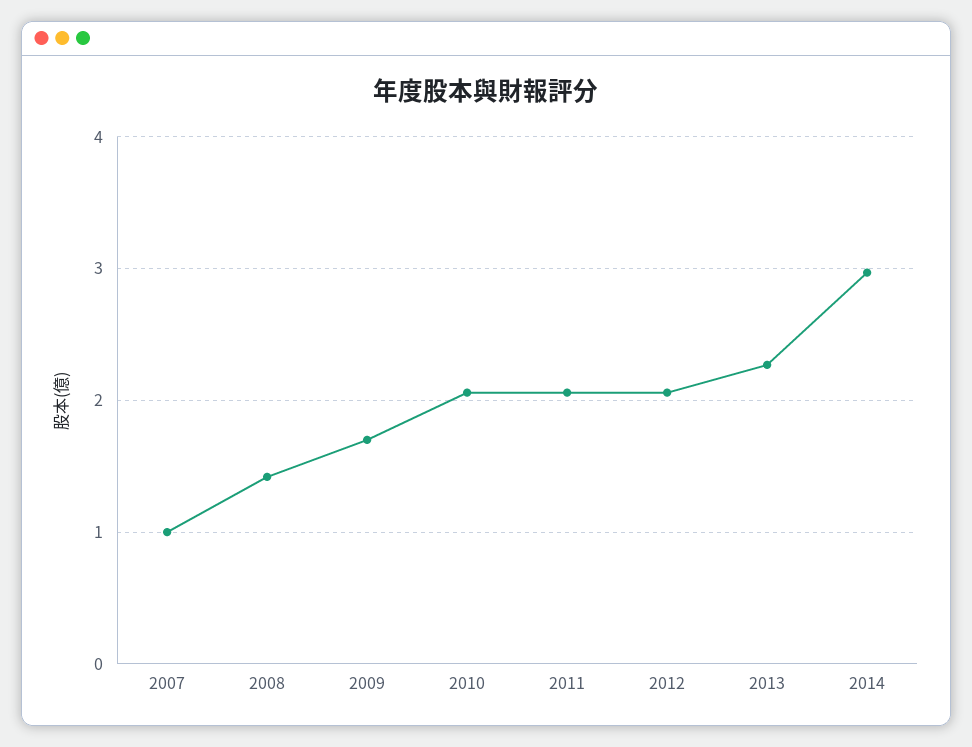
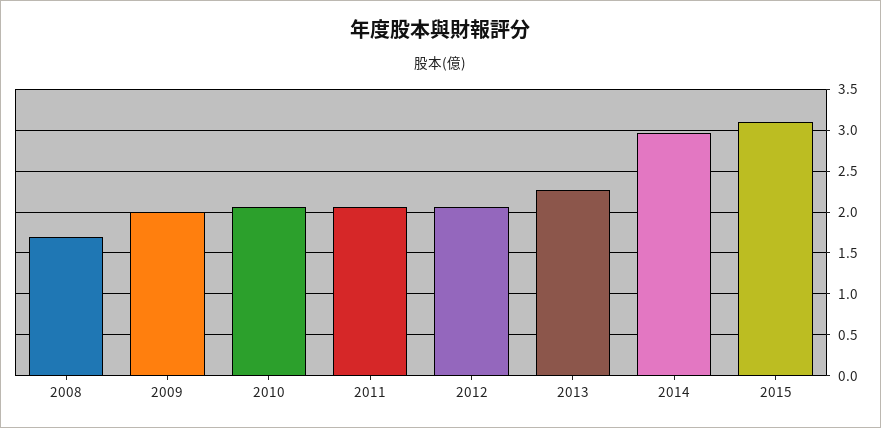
2007: 1 -> none
2008: 1.4 -> 1.7
2009: 1.7 -> 2
2015: none -> 3.1

